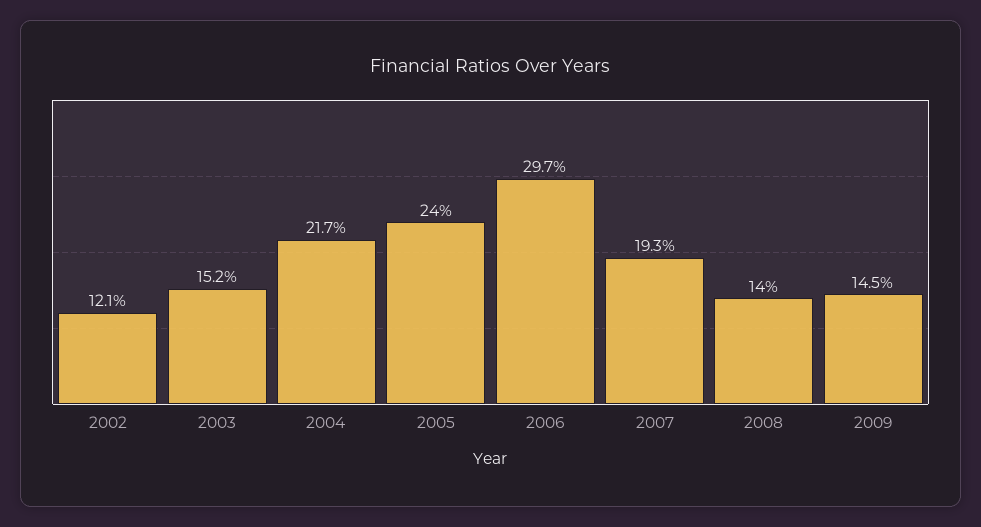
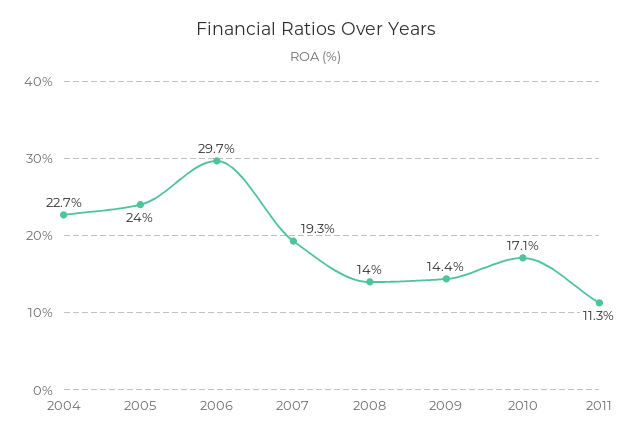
2002: 12.1 -> none
2003: 15.2 -> none
2004: 21.7 -> 22.7
2009: 14.5 -> 14.4
2010: none -> 17.1
2011: none -> 11.3

